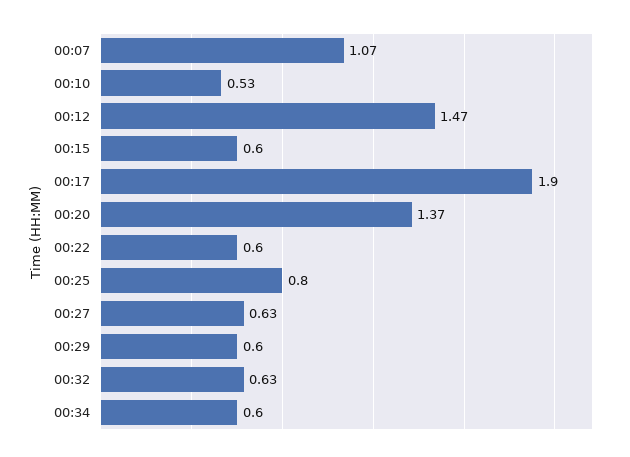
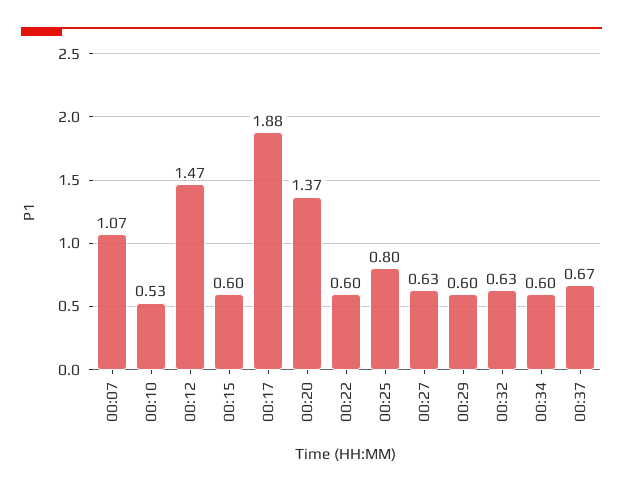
00:17: 1.9 -> 1.88
00:37: none -> 0.67

